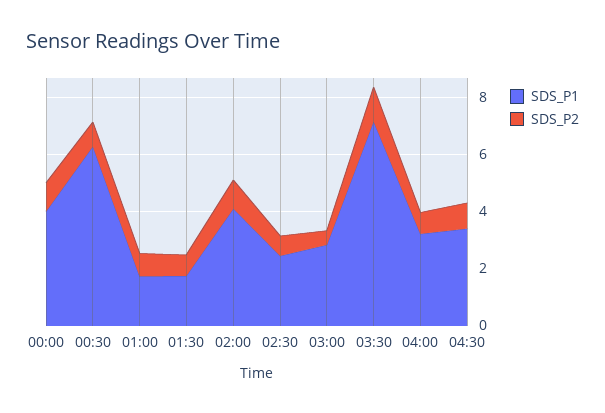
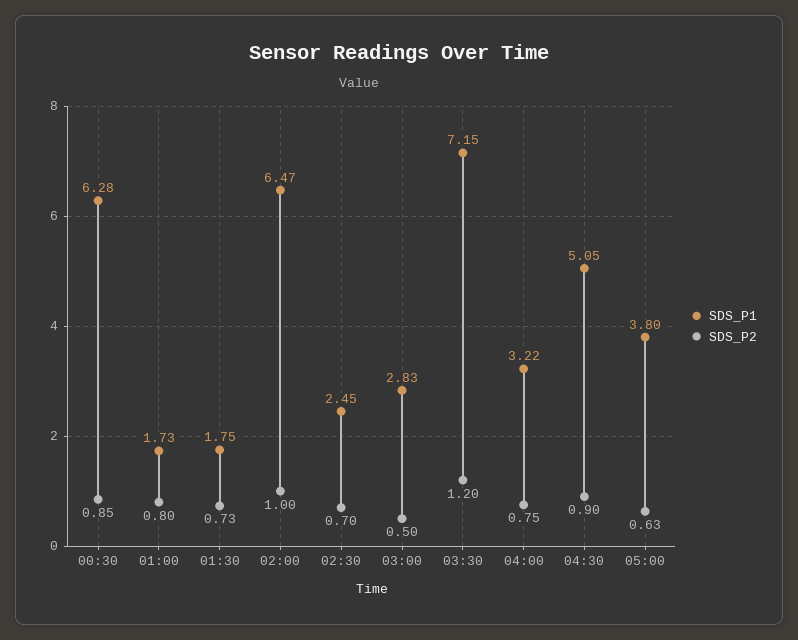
SDS_P1, 00:00: 4 -> none
SDS_P2, 00:00: 1 -> none
SDS_P1, 02:00: 4 -> 6.47
SDS_P1, 04:30: 3.5 -> 5.05
SDS_P1, 05:00: none -> 3.8
SDS_P2, 05:00: none -> 0.63

